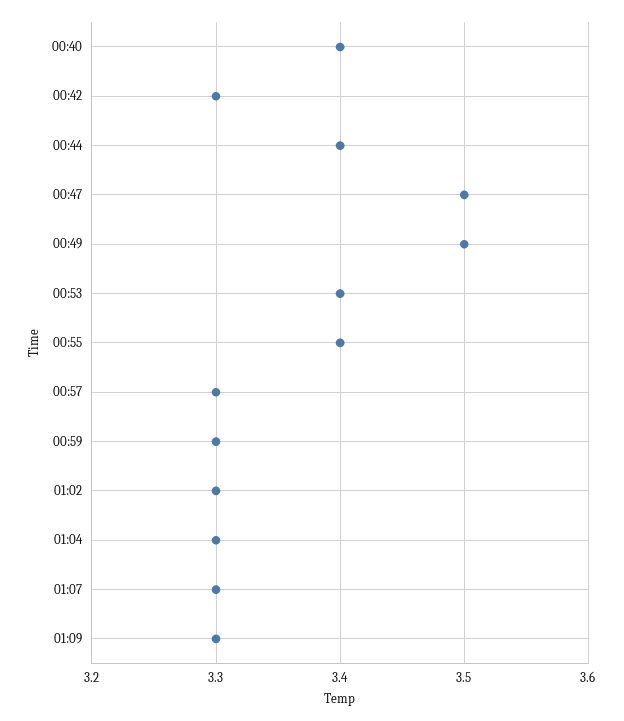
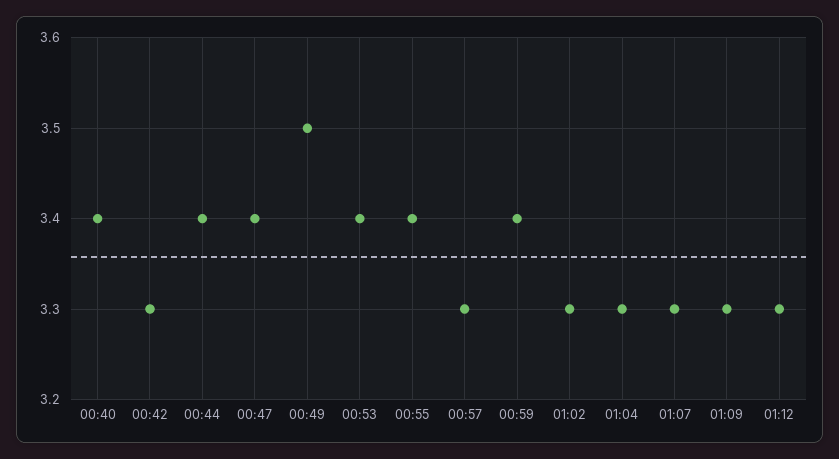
00:47: 3.5 -> 3.4
00:59: 3.3 -> 3.4
01:12: none -> 3.3

